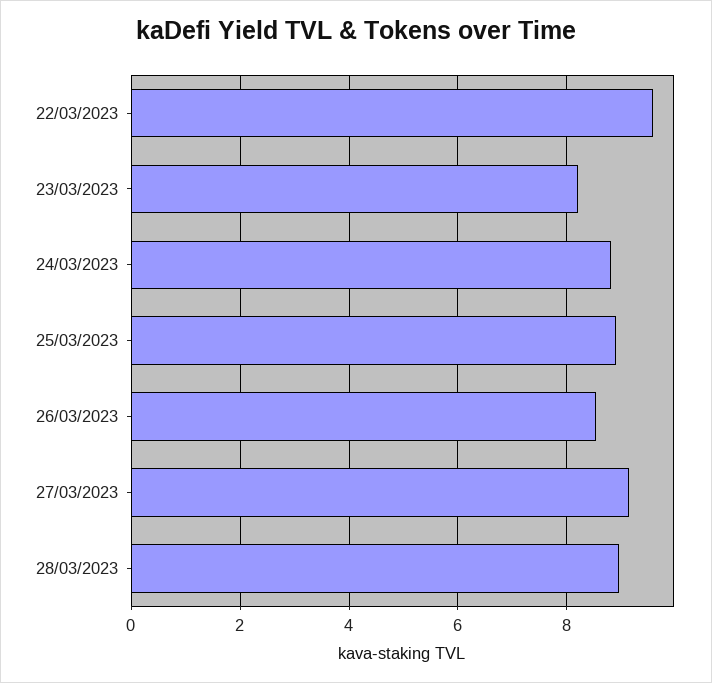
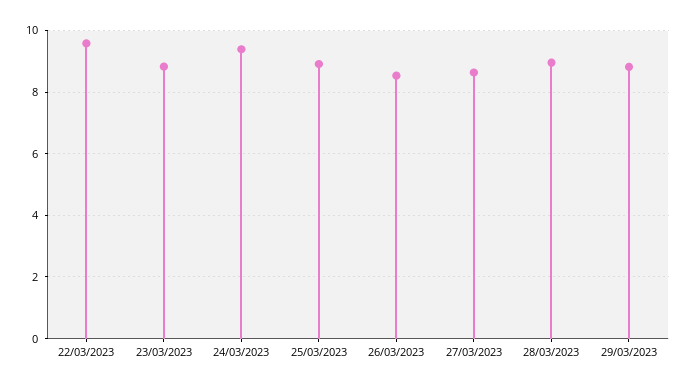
23/03/2023: 8.2 -> 8.8
24/03/2023: 8.8 -> 9.4
27/03/2023: 9.2 -> 8.6
29/03/2023: none -> 8.8

